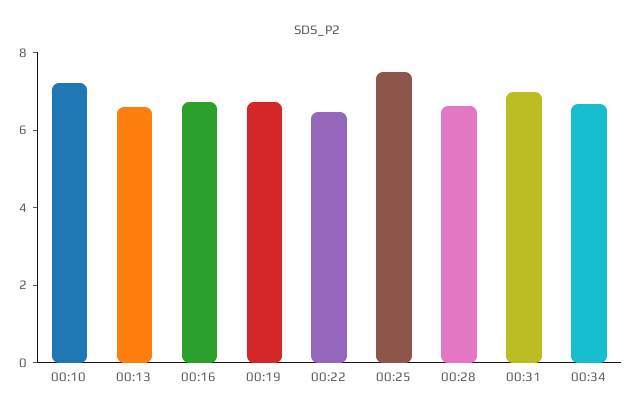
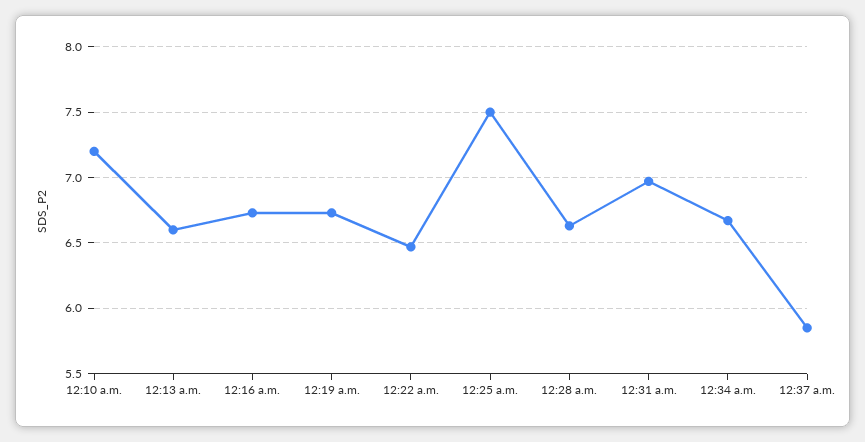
12:37 a.m.: none -> 5.85

